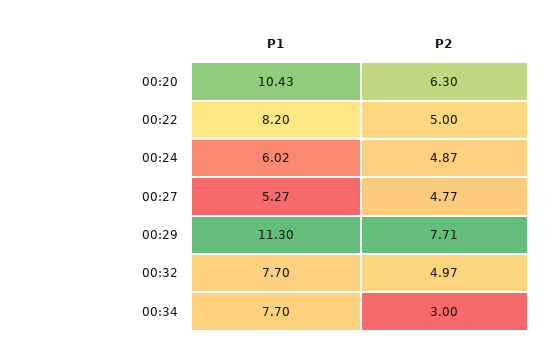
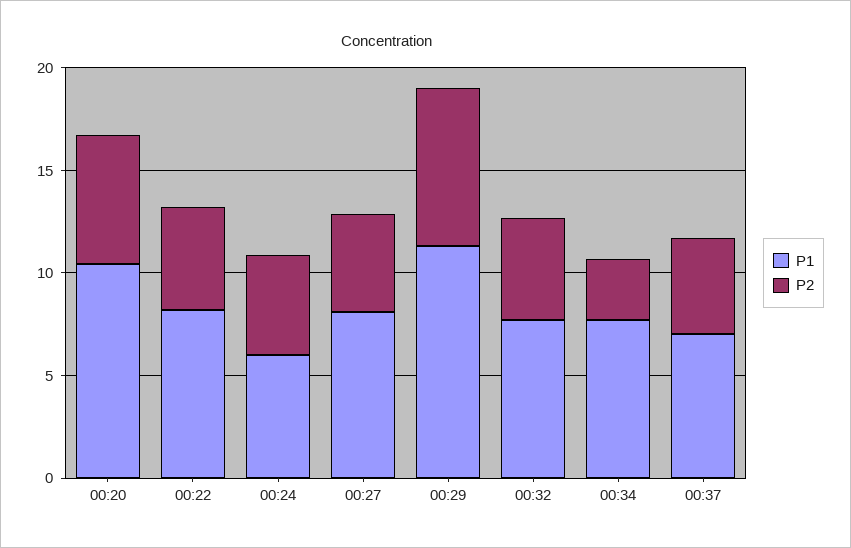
P1, 00:27: 5.27 -> 8
P1, 00:37: none -> 7
P2, 00:37: none -> 5

